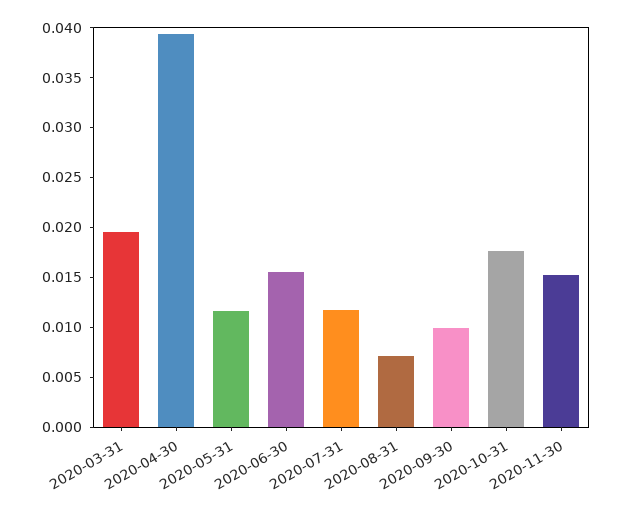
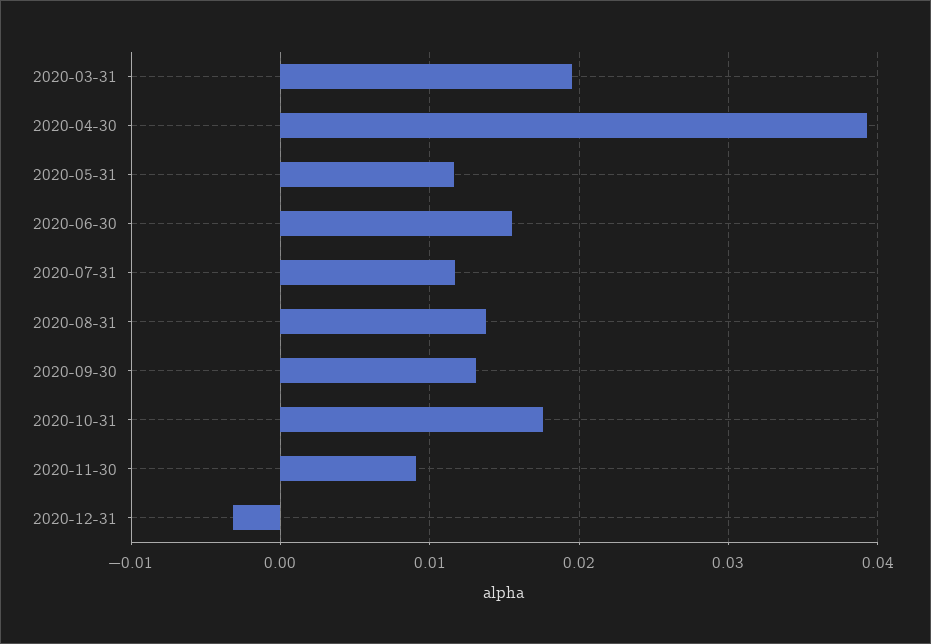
2020-08-31: 0.007 -> 0.014
2020-09-30: 0.01 -> 0.013
2020-11-30: 0.015 -> 0.009
2020-12-31: none -> -0.003

